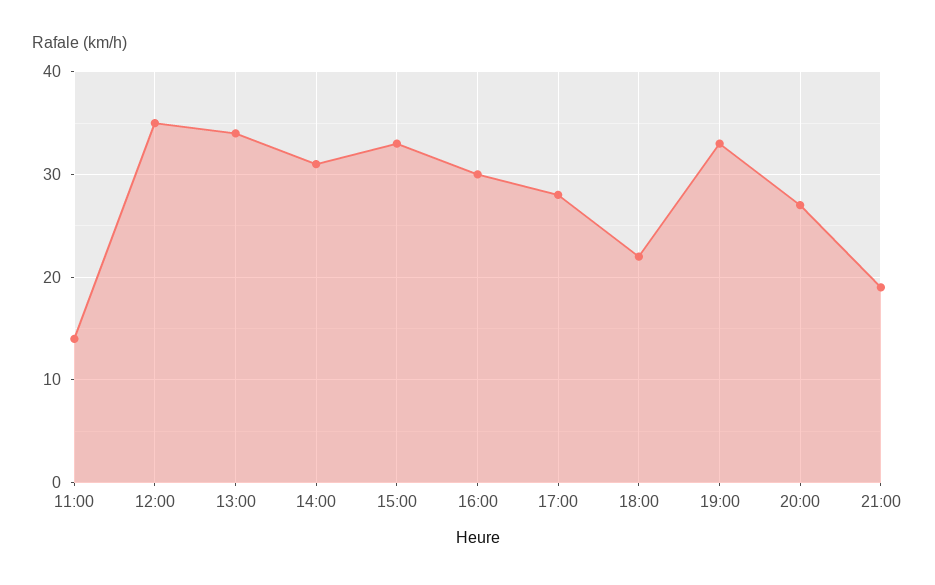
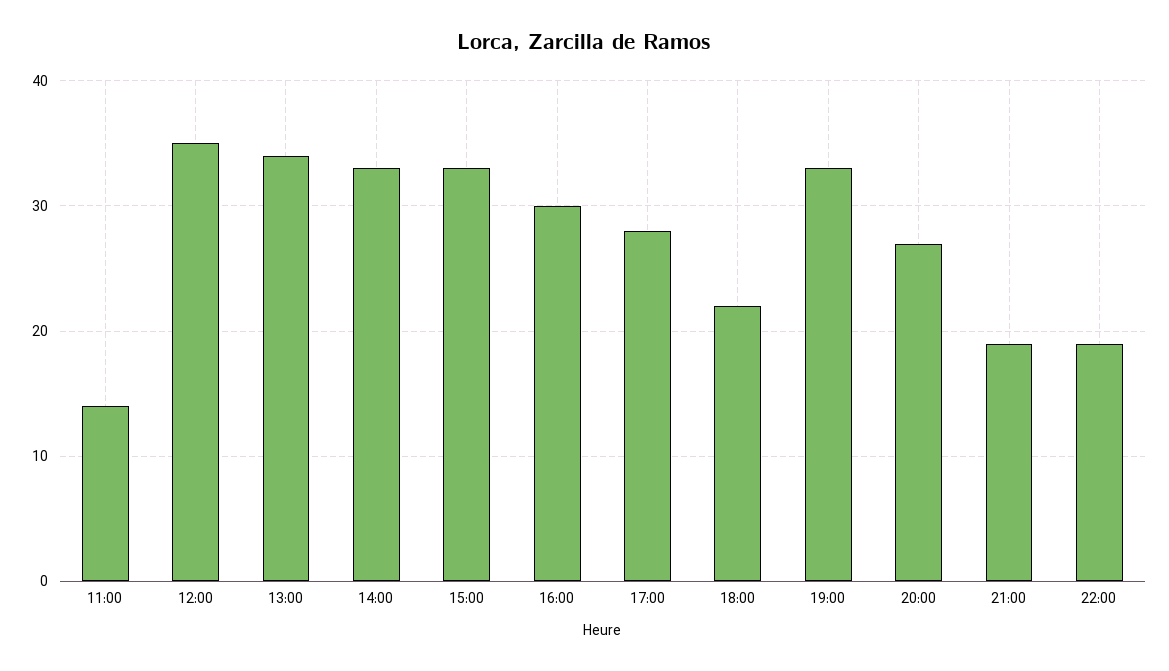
14:00: 31 -> 33
22:00: none -> 19

